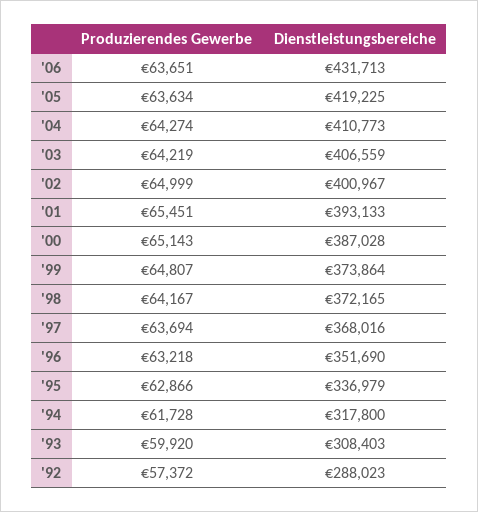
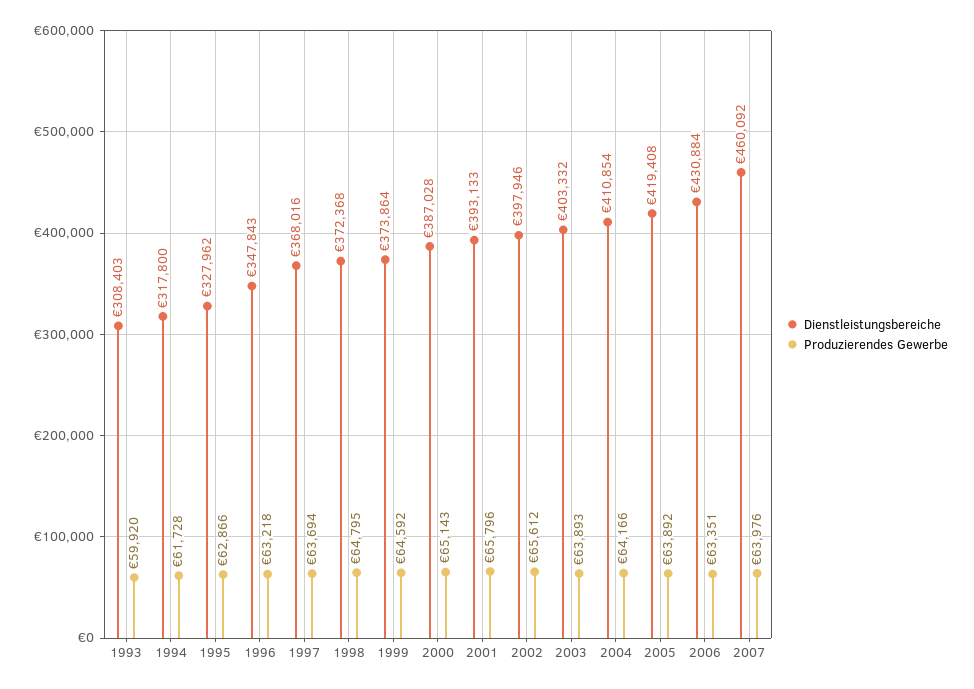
Produzierendes Gewerbe, '06: 63651 -> 63351
Dienstleistungsbereiche, '06: 431713 -> 430884
Produzierendes Gewerbe, '05: 63634 -> 63892
Dienstleistungsbereiche, '05: 419225 -> 419408
Produzierendes Gewerbe, '04: 64274 -> 64166
Dienstleistungsbereiche, '04: 410773 -> 410854
Produzierendes Gewerbe, '03: 64219 -> 63893
Dienstleistungsbereiche, '03: 406559 -> 403332
Produzierendes Gewerbe, '02: 64999 -> 65612
Dienstleistungsbereiche, '02: 400967 -> 397946
Produzierendes Gewerbe, '01: 65451 -> 65796
Produzierendes Gewerbe, '99: 64807 -> 64592
Produzierendes Gewerbe, '98: 64167 -> 64795
Dienstleistungsbereiche, '98: 372165 -> 372368
Dienstleistungsbereiche, '96: 351690 -> 347843
Dienstleistungsbereiche, '95: 336979 -> 327962
Produzierendes Gewerbe, '92: 57372 -> none
Dienstleistungsbereiche, '92: 288023 -> none
Dienstleistungsbereiche, 2007: none -> 460092
Produzierendes Gewerbe, 2007: none -> 63976

